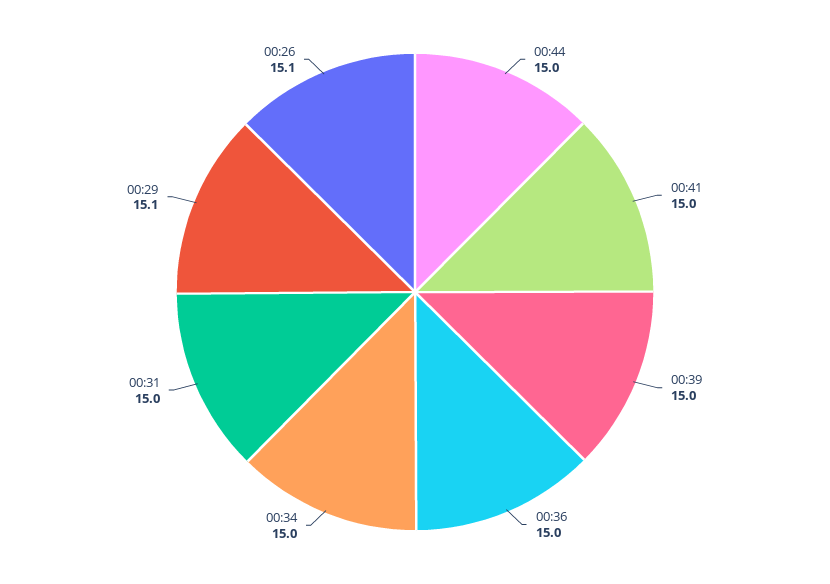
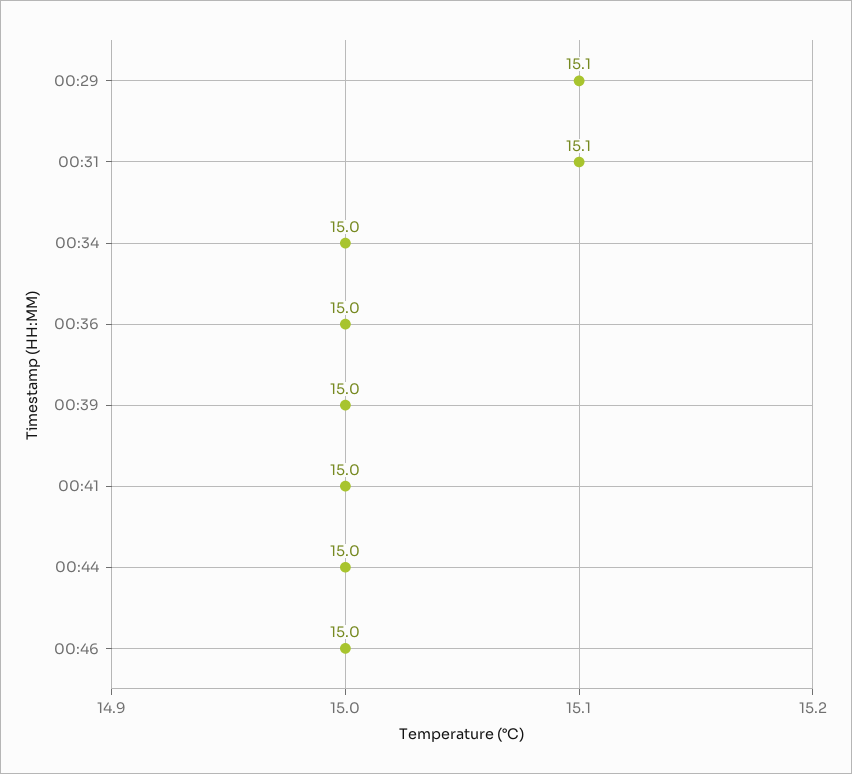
00:31: 15 -> 15.1
00:26: 15.1 -> none
00:46: none -> 15

